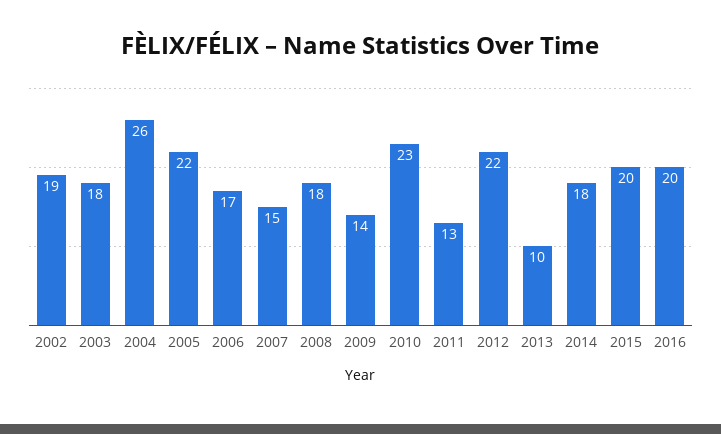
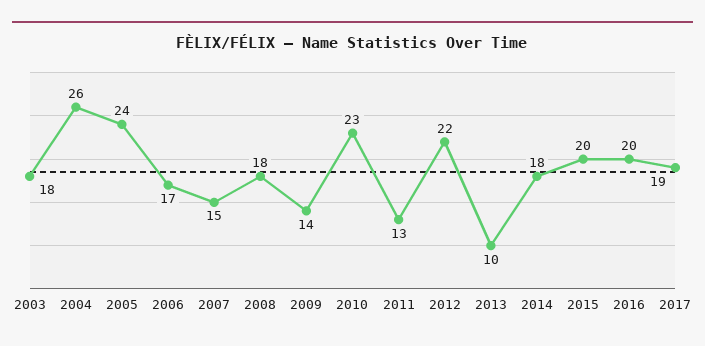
2002: 19 -> none
2005: 22 -> 24
2017: none -> 19

